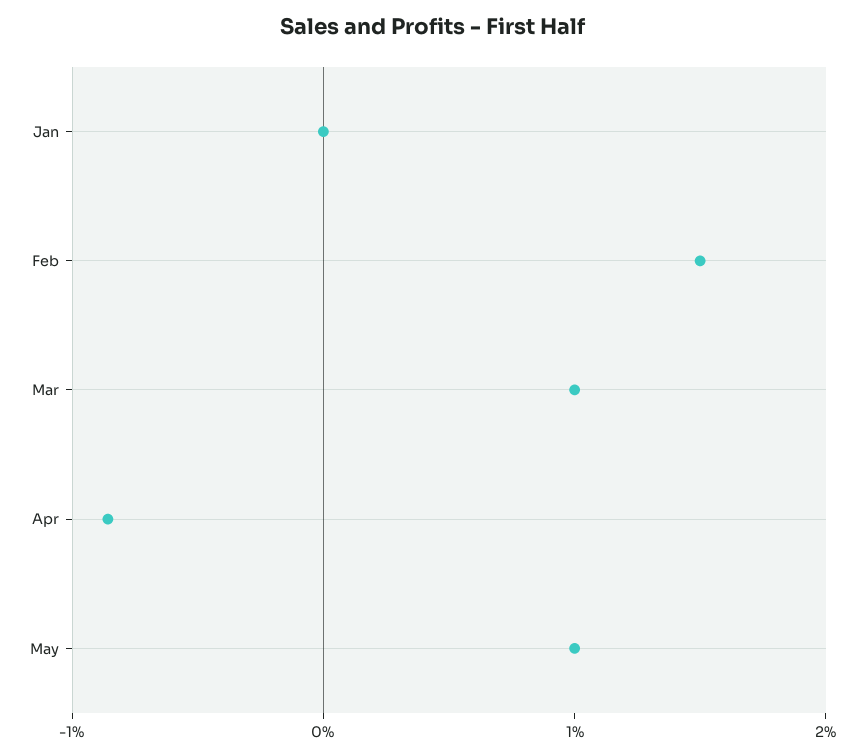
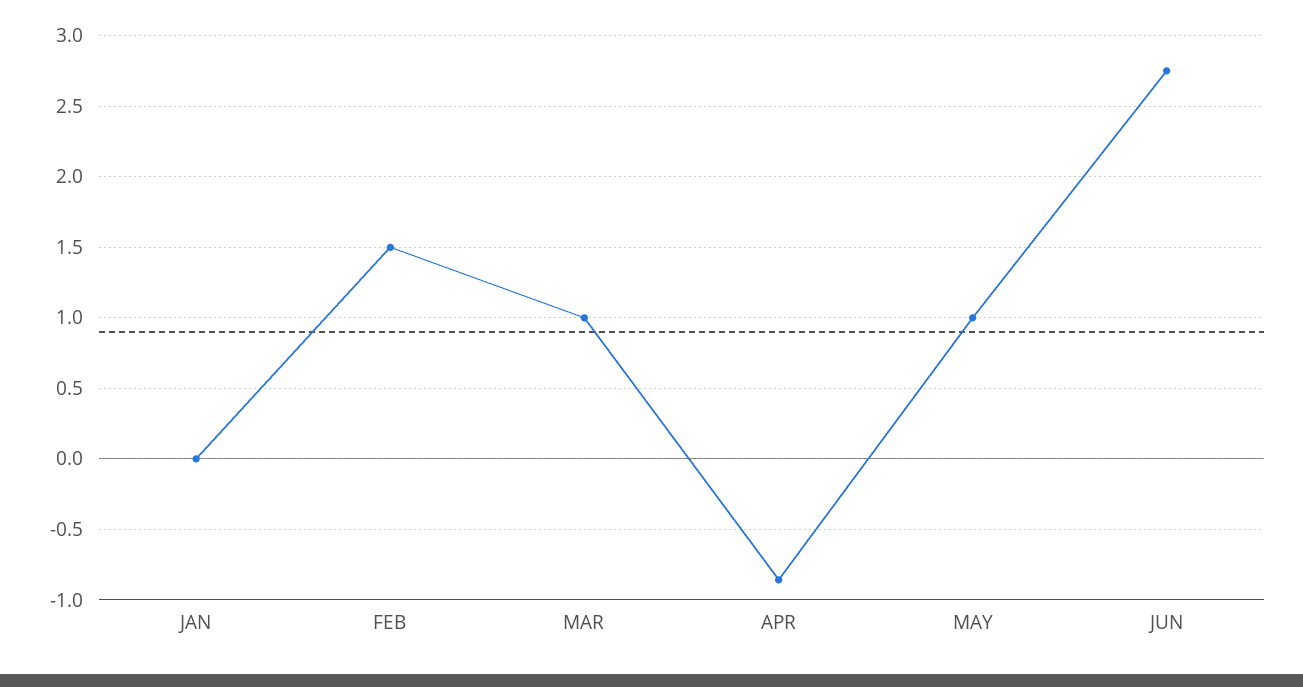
JUN: none -> 2.75

